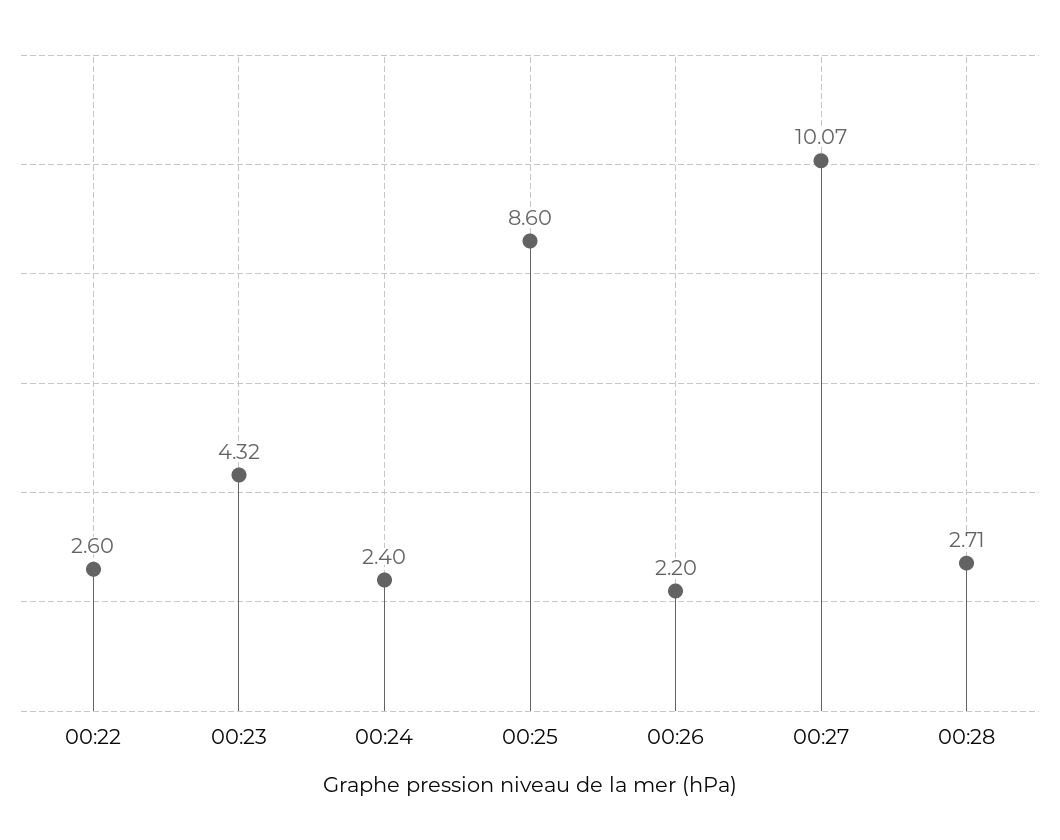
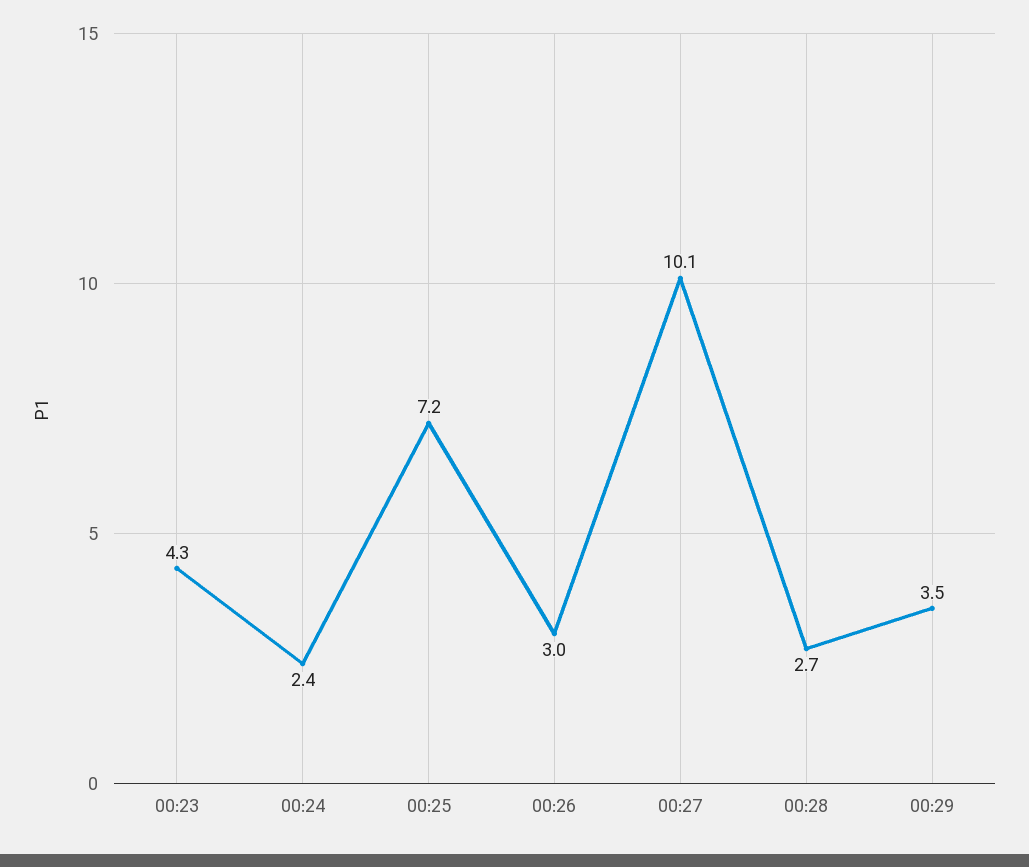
00:22: 2.6 -> none
00:25: 8.6 -> 7.2
00:26: 2.2 -> 3
00:29: none -> 3.5

